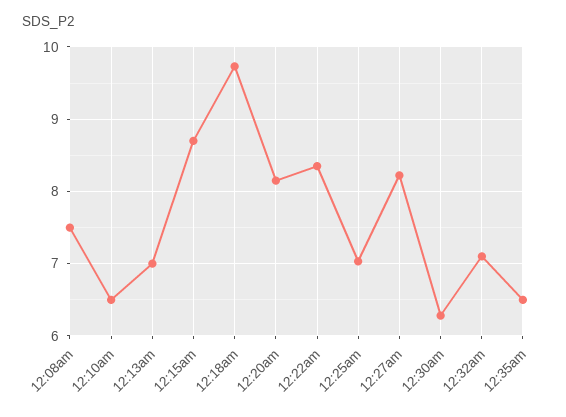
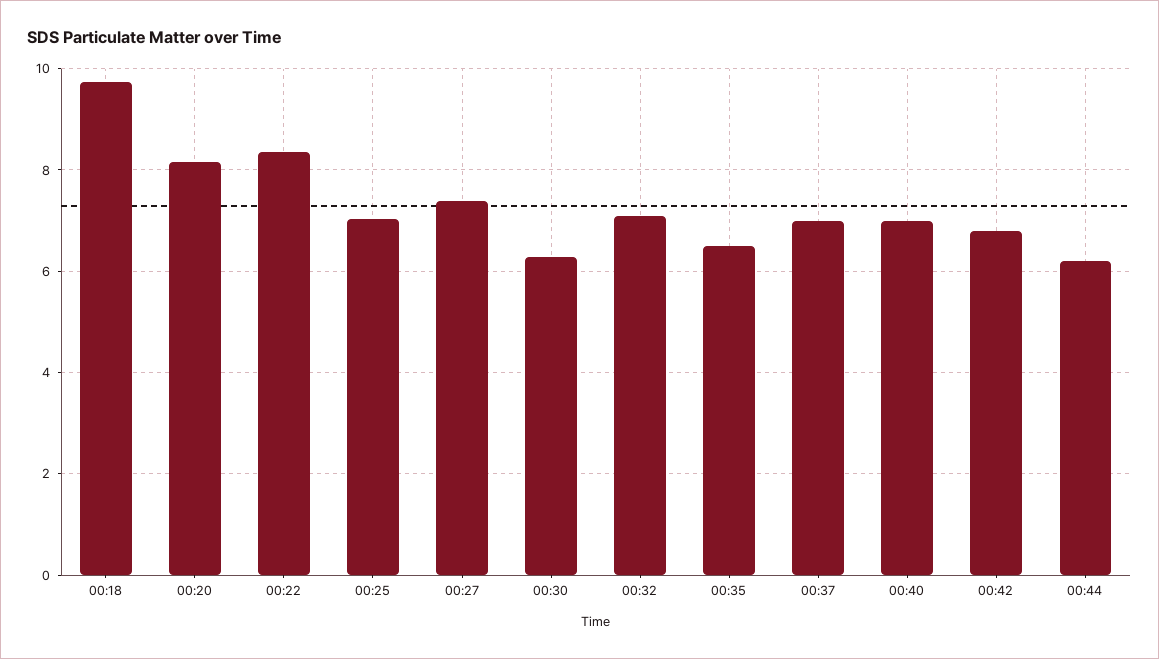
12:08am: 7.5 -> none
12:10am: 6.5 -> none
12:13am: 7 -> none
12:15am: 8.7 -> none
12:27am: 8.2 -> 7.4
00:37: none -> 7
00:40: none -> 7
00:42: none -> 6.8
00:44: none -> 6.2

